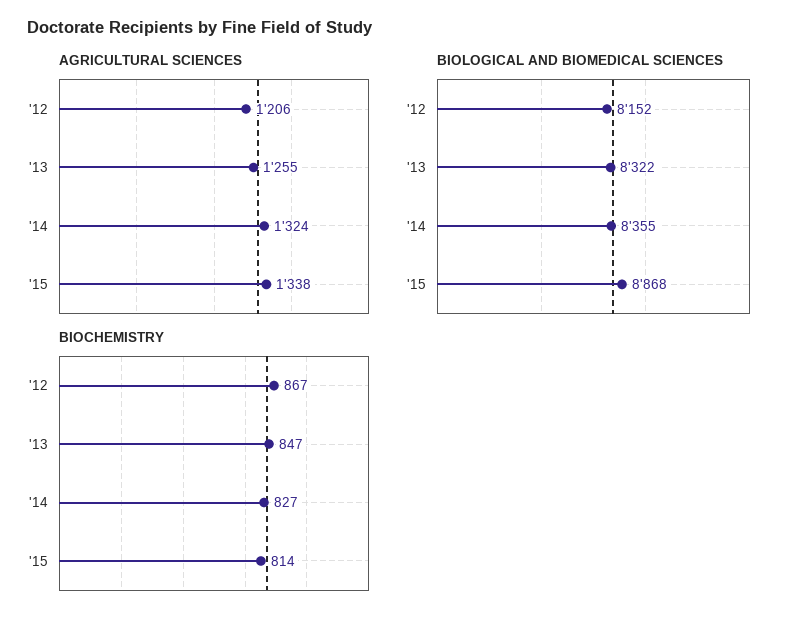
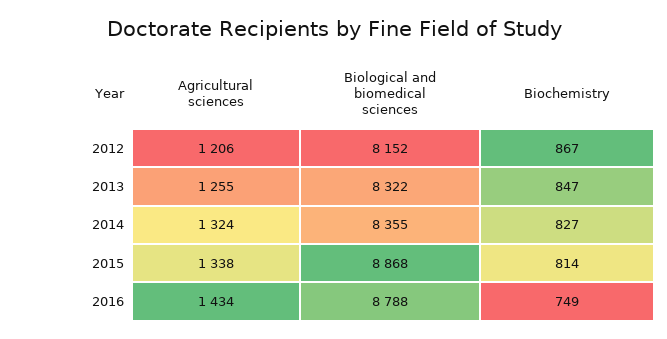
AGRICULTURAL SCIENCES, 2016: none -> 1434
BIOLOGICAL AND BIOMEDICAL SCIENCES, 2016: none -> 8788
BIOCHEMISTRY, 2016: none -> 749

